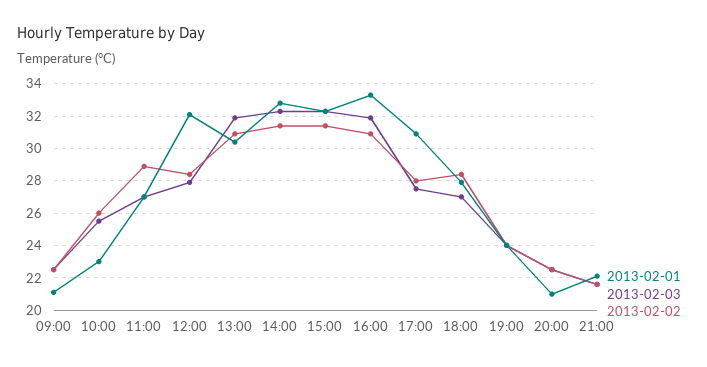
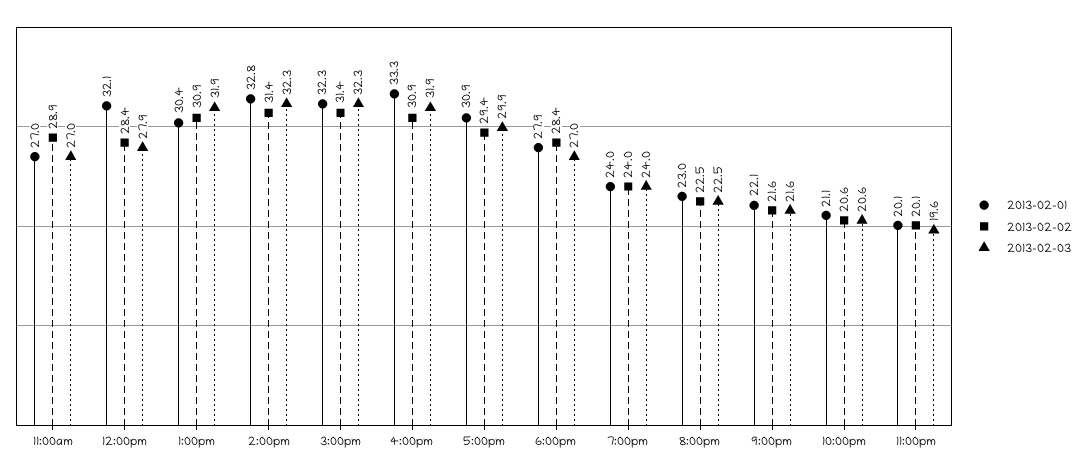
2013-02-01, 09:00: 21 -> none
2013-02-03, 09:00: 22.5 -> none
2013-02-02, 09:00: 22.5 -> none
2013-02-01, 10:00: 23 -> none
2013-02-03, 10:00: 25.5 -> none
2013-02-02, 10:00: 26 -> none
2013-02-03, 17:00: 27.5 -> 29.9
2013-02-02, 17:00: 28 -> 29.4
2013-02-01, 20:00: 21 -> 23
2013-02-01, 10:00pm: none -> 21.1
2013-02-02, 10:00pm: none -> 20.6
2013-02-03, 10:00pm: none -> 20.6
2013-02-01, 11:00pm: none -> 20.1
2013-02-02, 11:00pm: none -> 20.1
2013-02-03, 11:00pm: none -> 19.6

